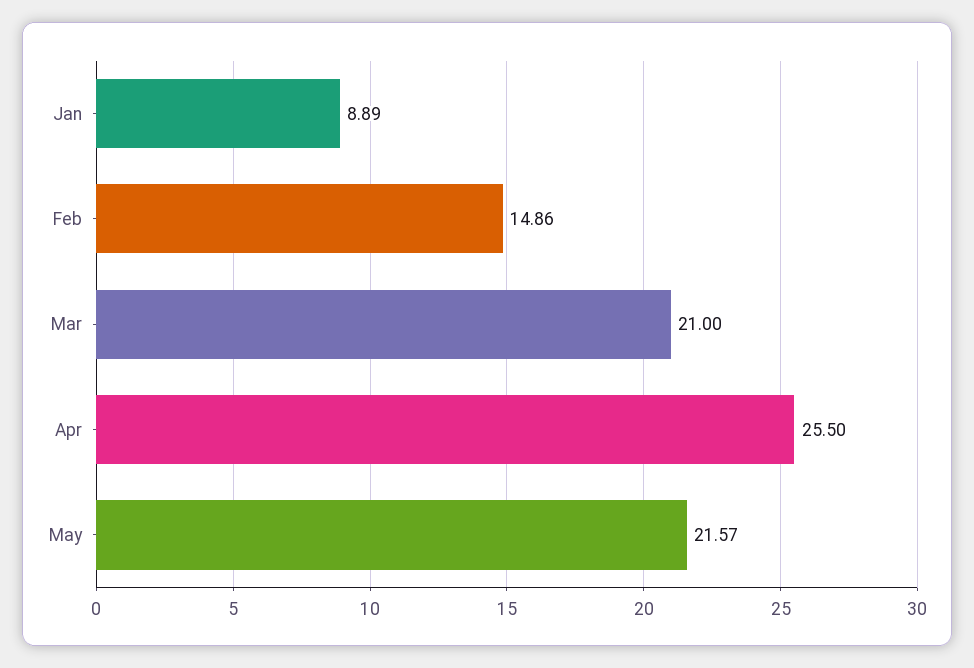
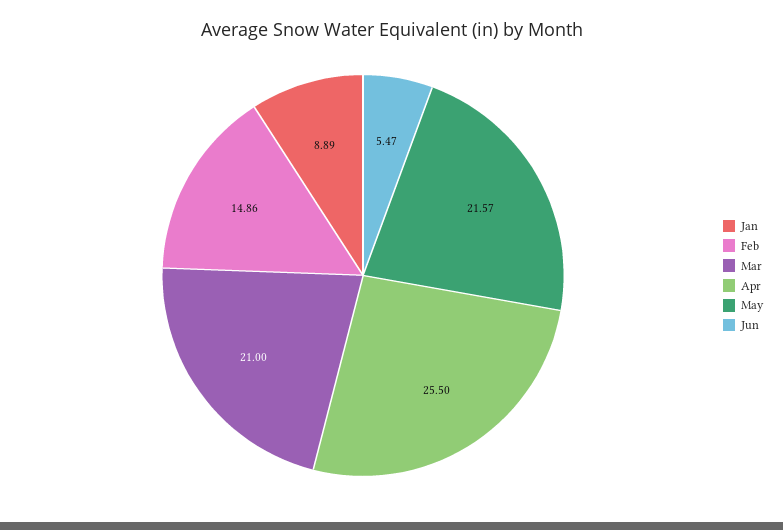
Jun: none -> 5.47

